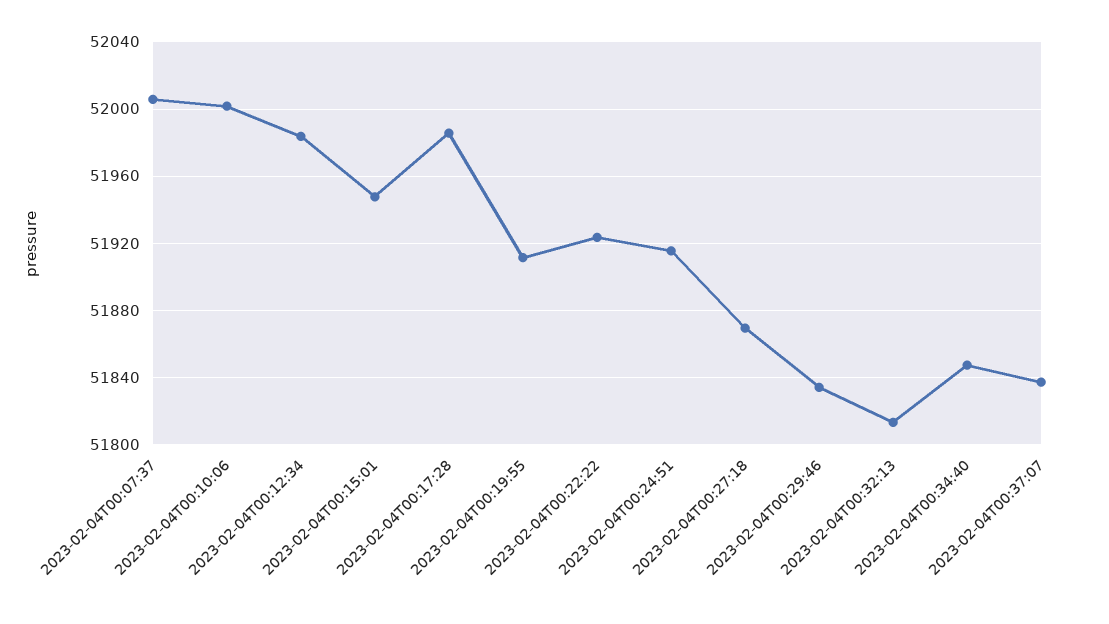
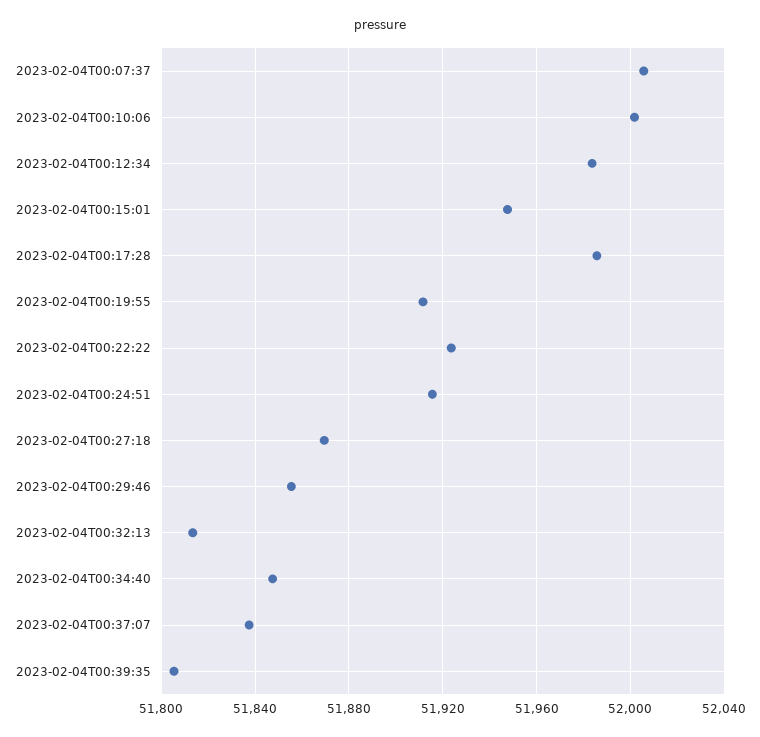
2023-02-04T00:29:46: 51835 -> 51855
2023-02-04T00:39:35: none -> 51805

